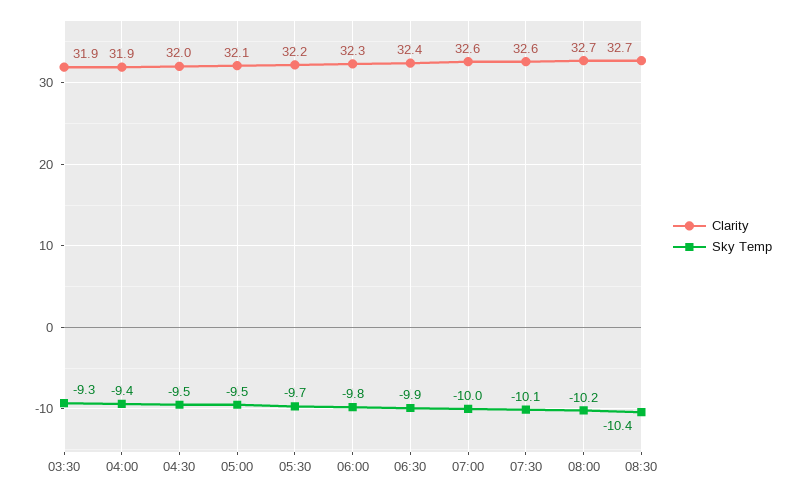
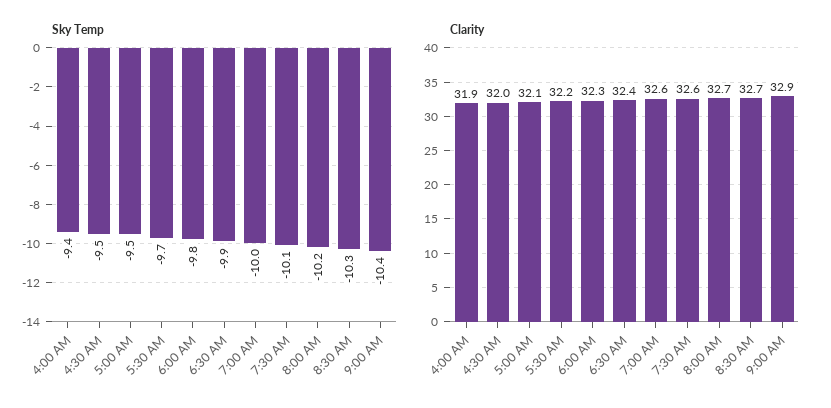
Clarity, 03:30: 31.9 -> none
Sky Temp, 03:30: -9.3 -> none
Sky Temp, 08:30: -10.4 -> -10.3
Sky Temp, 9:00 AM: none -> -10.4
Clarity, 9:00 AM: none -> 32.9

